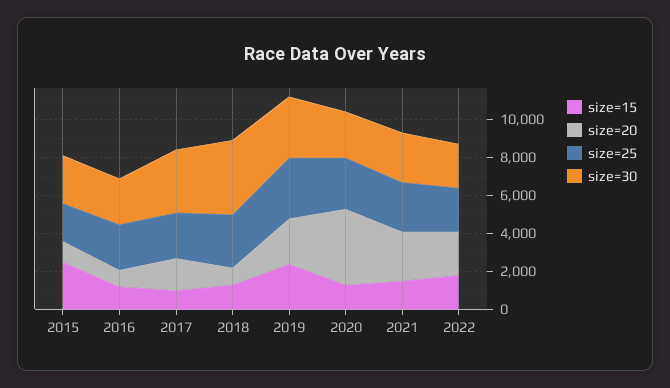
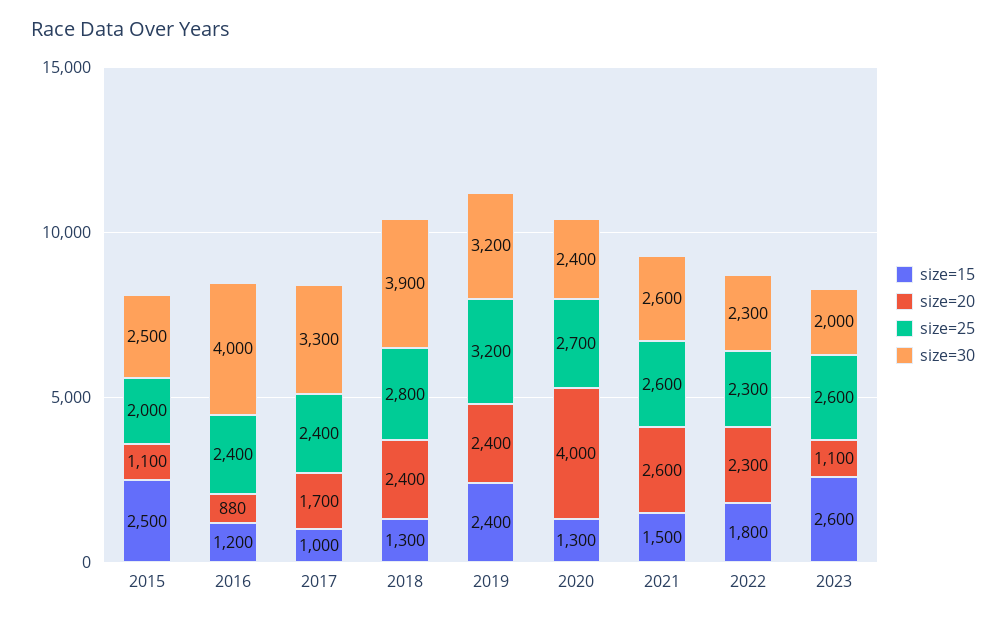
size=30, 2016: 2500 -> 4000
size=20, 2018: 1000 -> 2400
size=15, 2023: none -> 2600
size=20, 2023: none -> 1100
size=25, 2023: none -> 2600
size=30, 2023: none -> 2000

